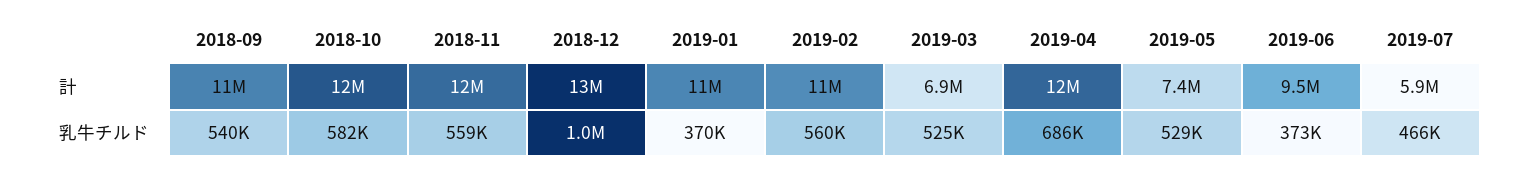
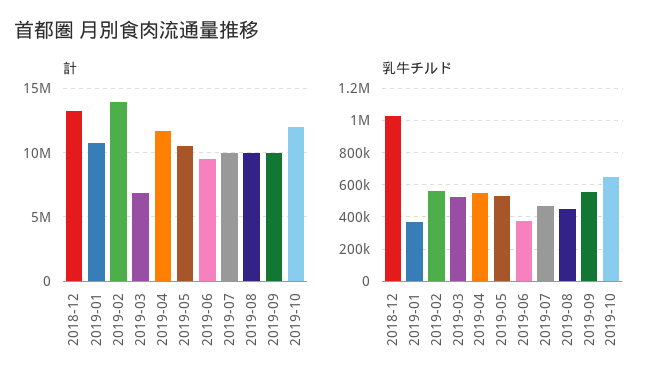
計, 2018-09: 11000000 -> none
計, 2018-10: 12000000 -> none
計, 2018-11: 12000000 -> none
計, 2019-02: 11000000 -> 14000000
計, 2019-05: 7400000 -> 10500000
計, 2019-07: 5900000 -> 10000000
乳牛チルド, 2018-09: 540000 -> none
乳牛チルド, 2018-10: 582000 -> none
乳牛チルド, 2018-11: 559000 -> none
乳牛チルド, 2019-04: 686000 -> 550000
計, 2019-08: none -> 10000000
計, 2019-09: none -> 10000000
計, 2019-10: none -> 12000000
乳牛チルド, 2019-08: none -> 450000
乳牛チルド, 2019-09: none -> 550000
乳牛チルド, 2019-10: none -> 650000

